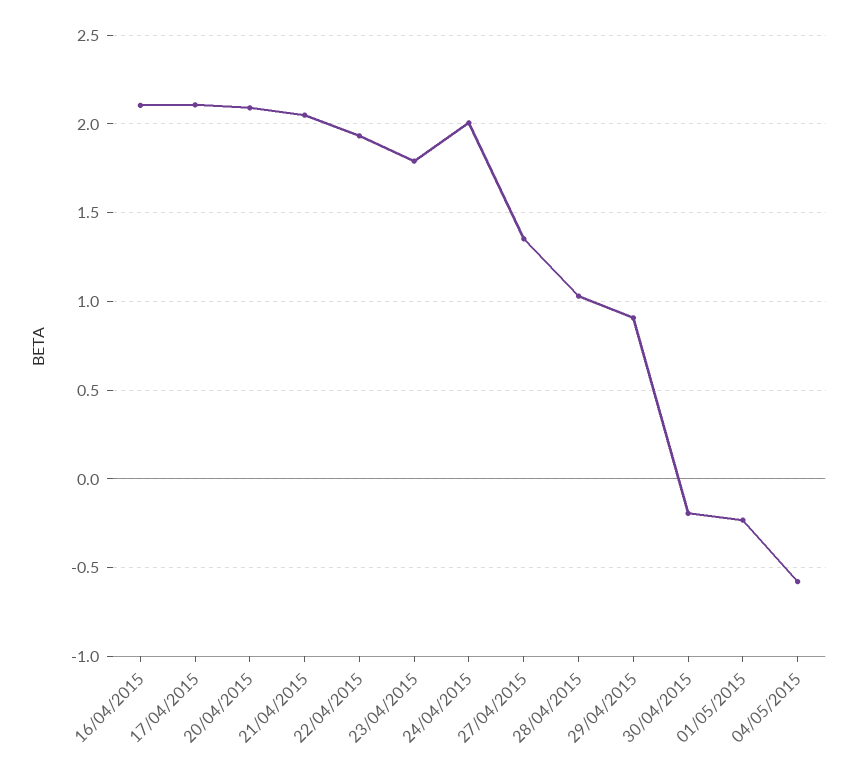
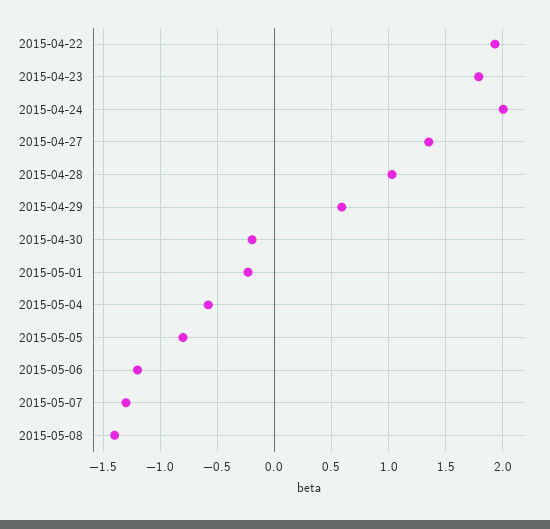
16/04/2015: 2.1 -> none
17/04/2015: 2.1 -> none
20/04/2015: 2.1 -> none
21/04/2015: 2.05 -> none
29/04/2015: 0.9 -> 0.6
2015-05-05: none -> -0.8
2015-05-06: none -> -1.2
2015-05-07: none -> -1.3
2015-05-08: none -> -1.4

